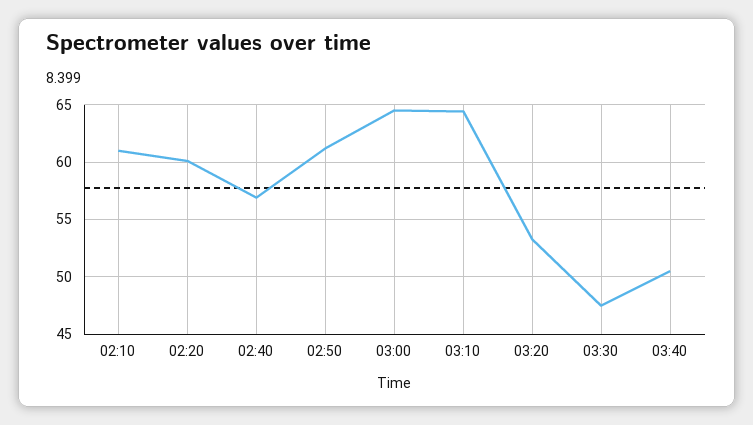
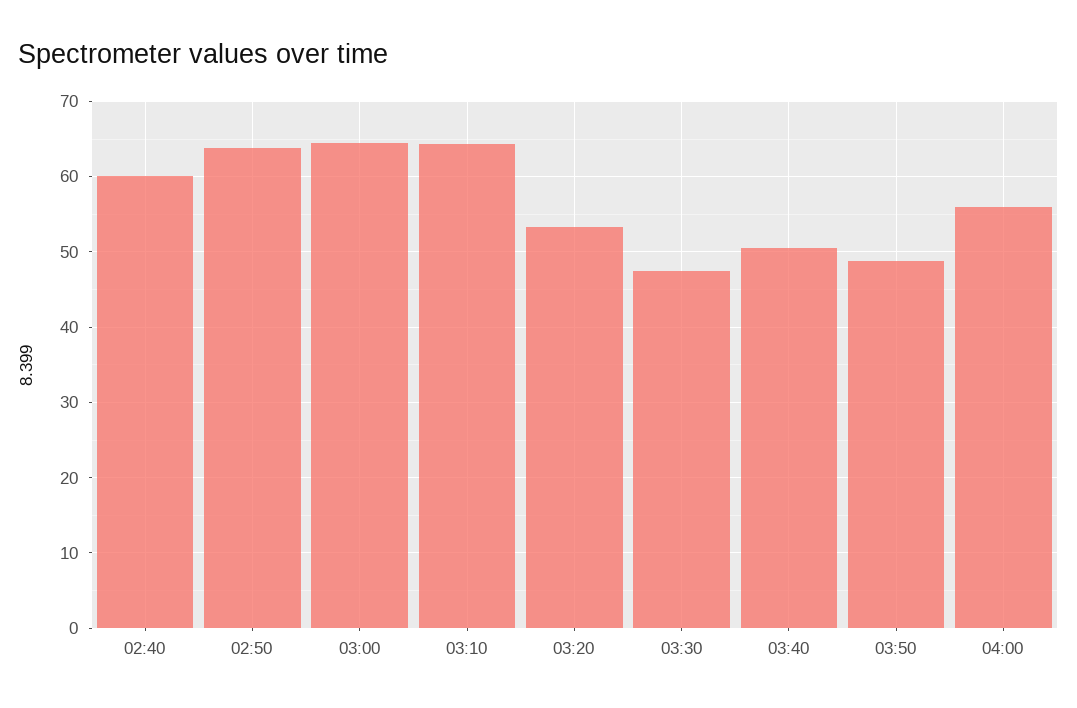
02:10: 61 -> none
02:20: 60 -> none
02:40: 57 -> 60
02:50: 61 -> 64
03:50: none -> 49
04:00: none -> 56

